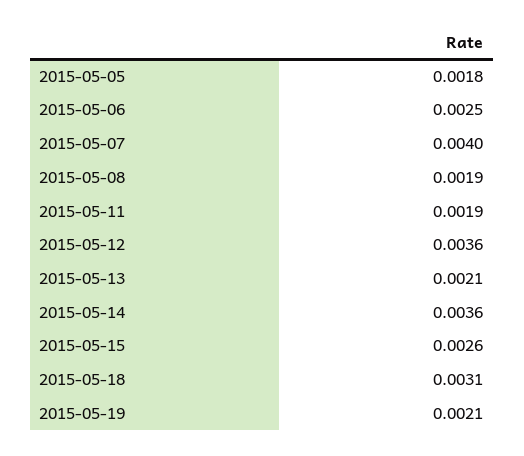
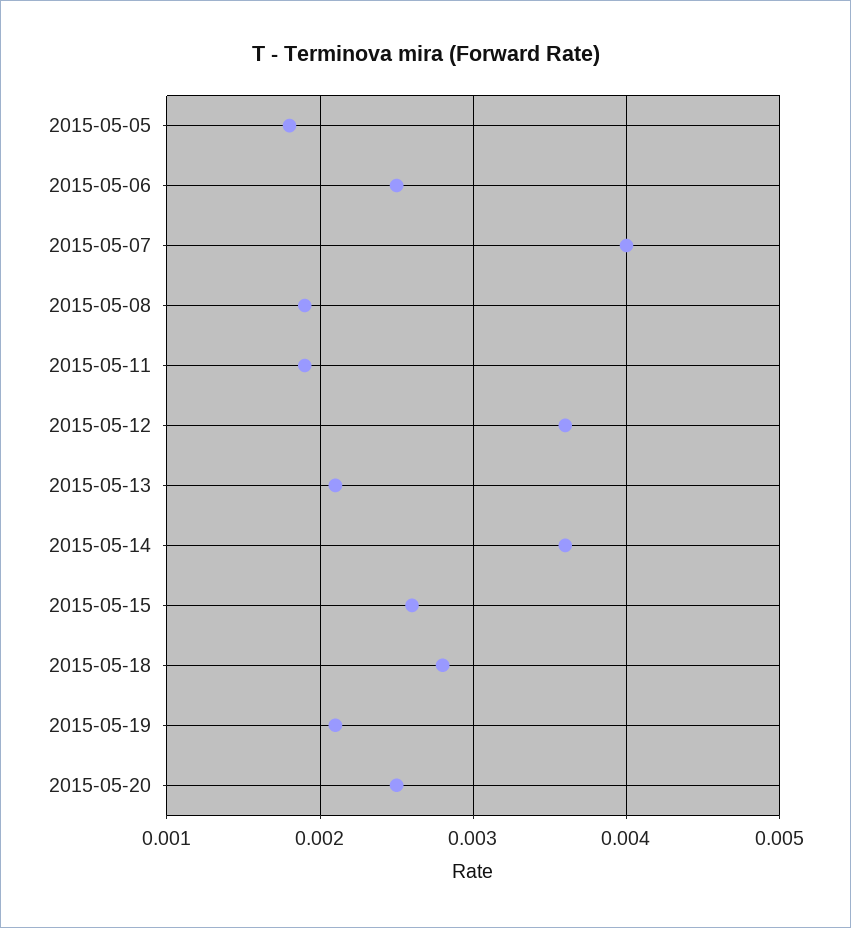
2015-05-18: 0.0031 -> 0.0028
2015-05-20: none -> 0.0025

